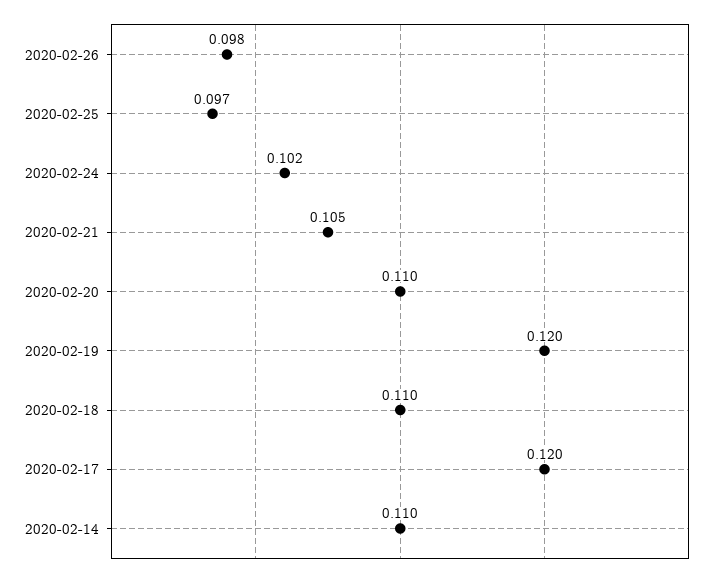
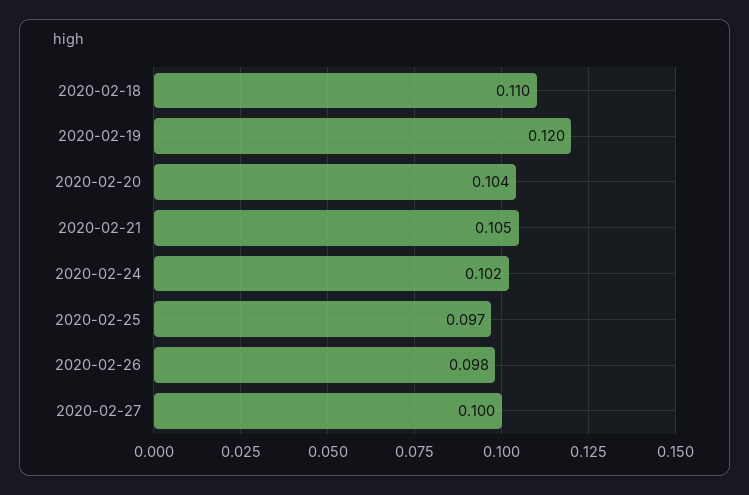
2020-02-20: 0.11 -> 0.104
2020-02-17: 0.12 -> none
2020-02-14: 0.11 -> none
2020-02-27: none -> 0.1

